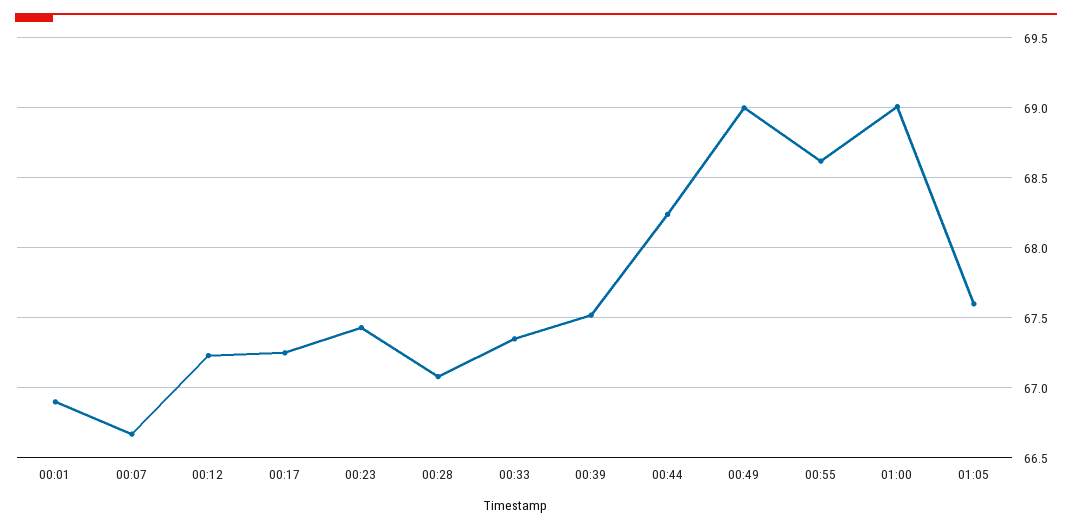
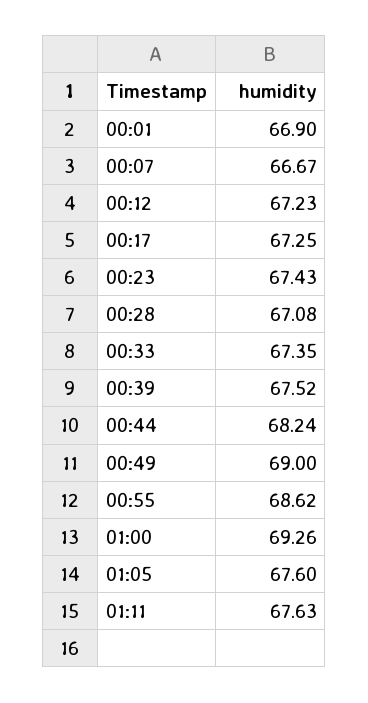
01:00: 69 -> 69.26
01:11: none -> 67.63

